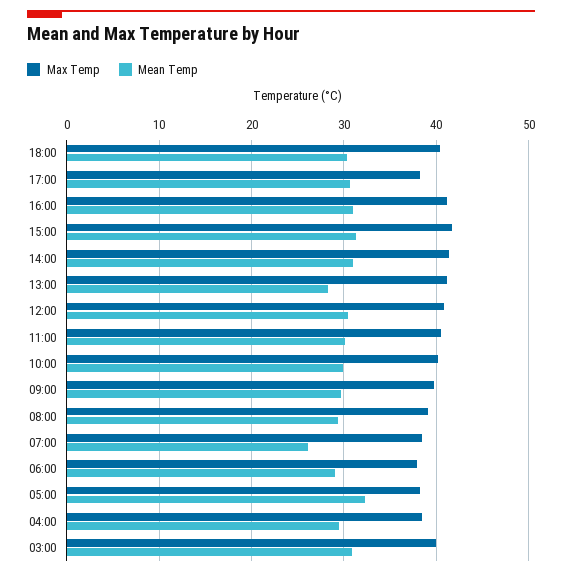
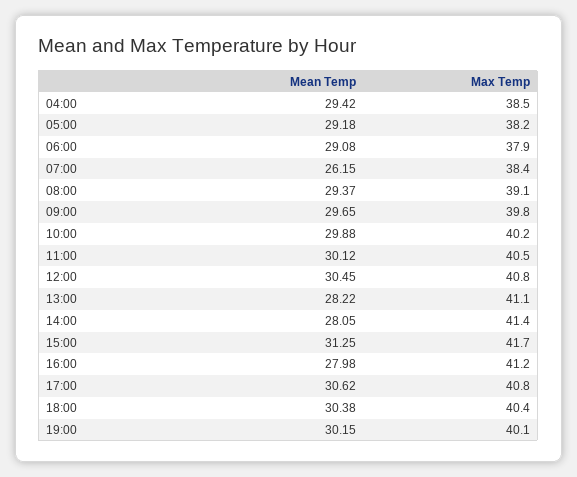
Max Temp, 17:00: 38 -> 40.8
Mean Temp, 16:00: 31 -> 27.98
Mean Temp, 14:00: 31 -> 28.05
Mean Temp, 05:00: 32 -> 29.18
Max Temp, 03:00: 40 -> none
Mean Temp, 03:00: 31 -> none
Mean Temp, 19:00: none -> 30.15
Max Temp, 19:00: none -> 40.1

